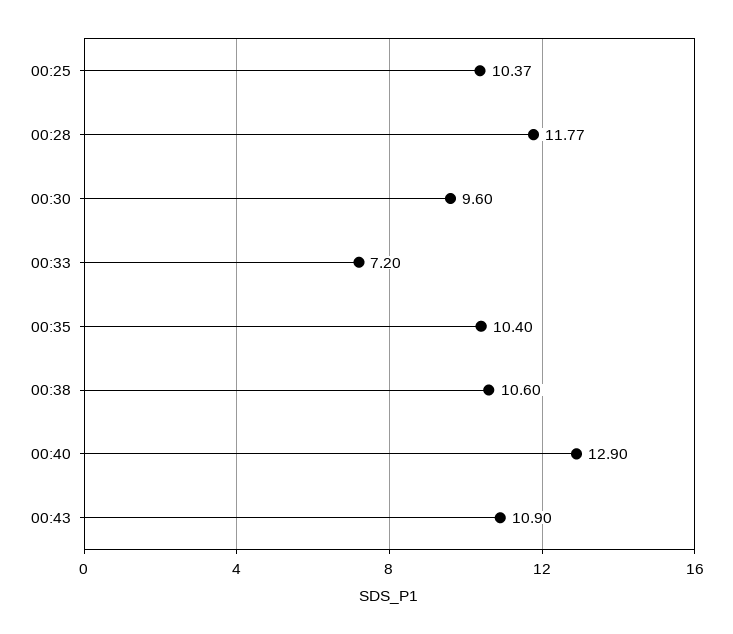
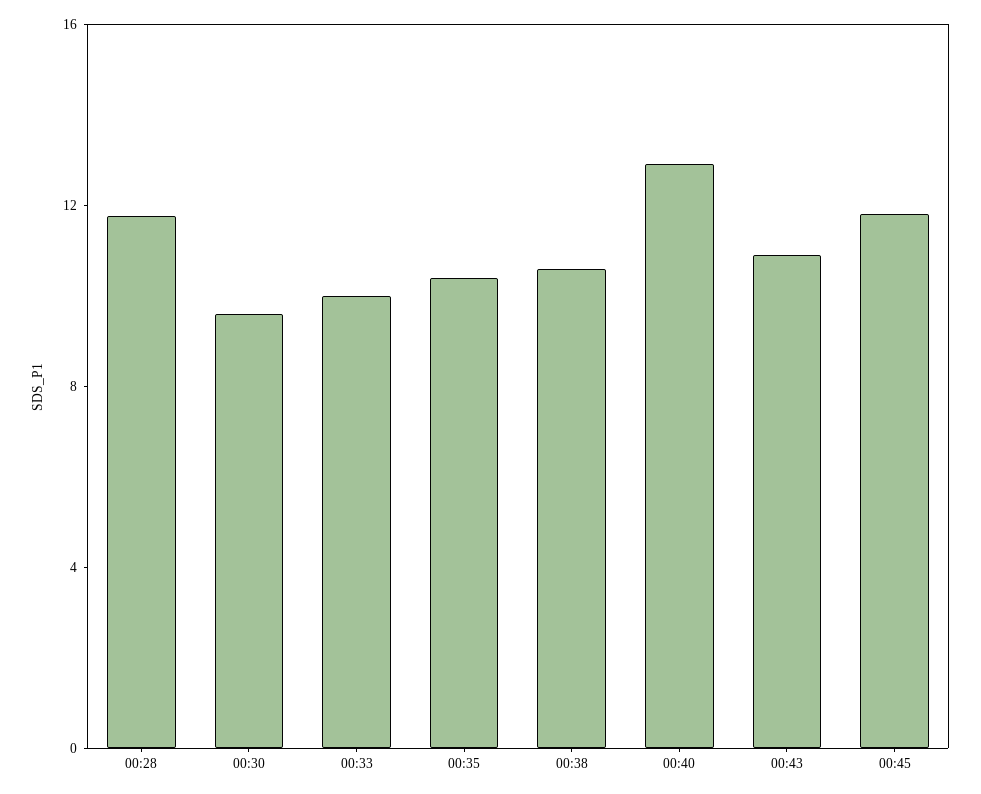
00:25: 10.37 -> none
00:33: 7.2 -> 10
00:45: none -> 12

